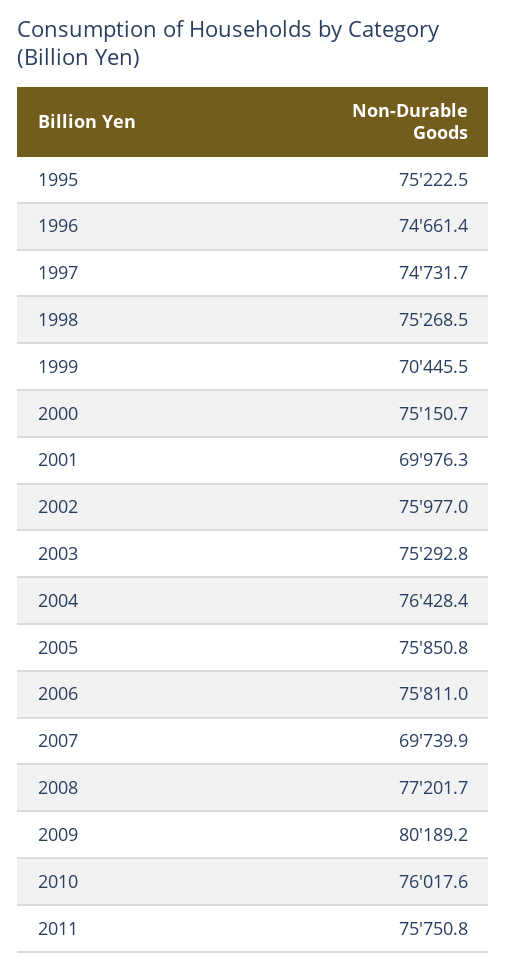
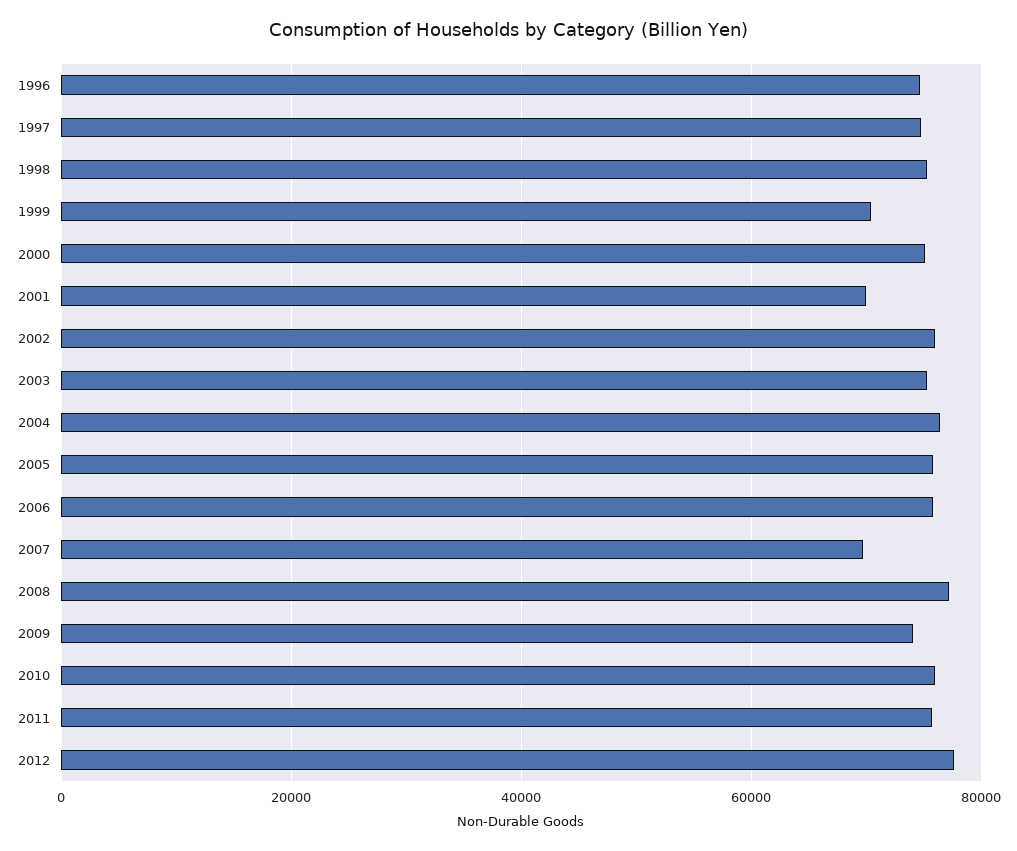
1995: 75222.5 -> none
2009: 80189.2 -> 74000
2012: none -> 78000

